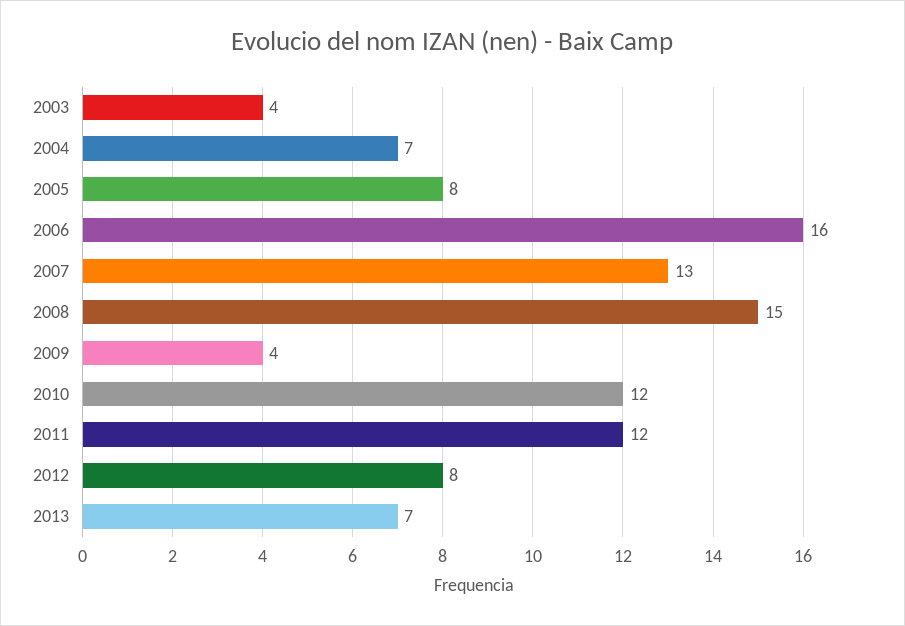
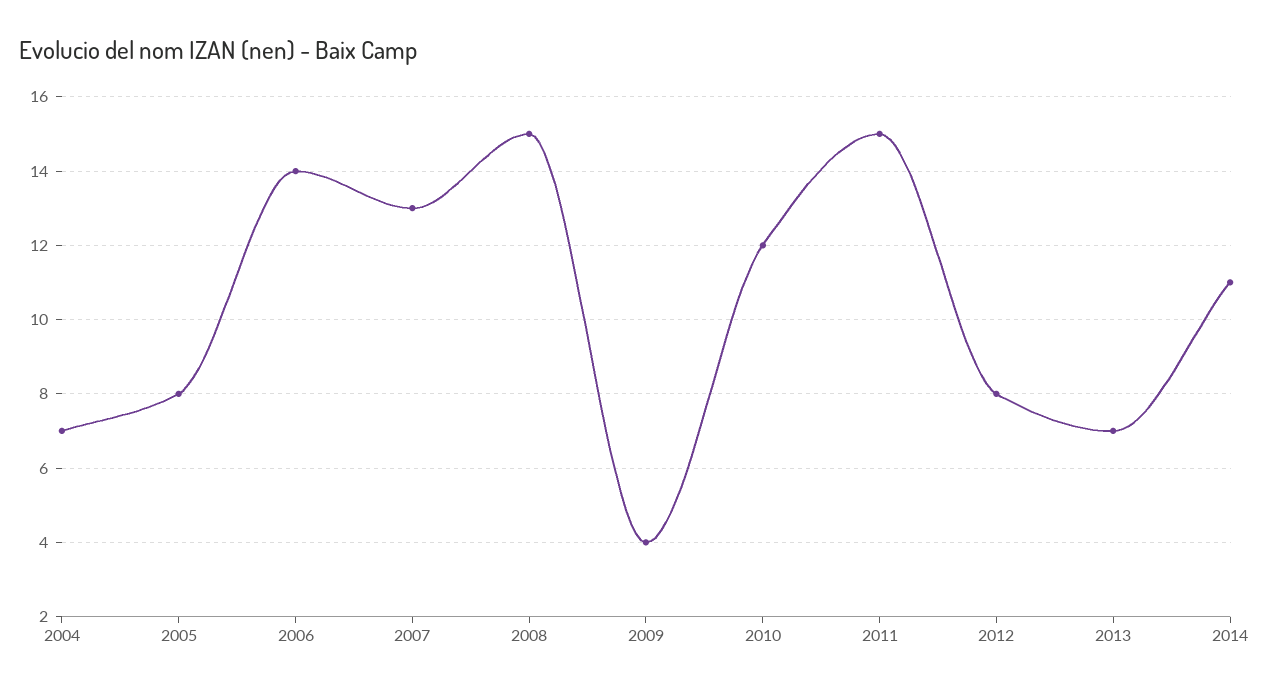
2003: 4 -> none
2006: 16 -> 14
2011: 12 -> 15
2014: none -> 11

